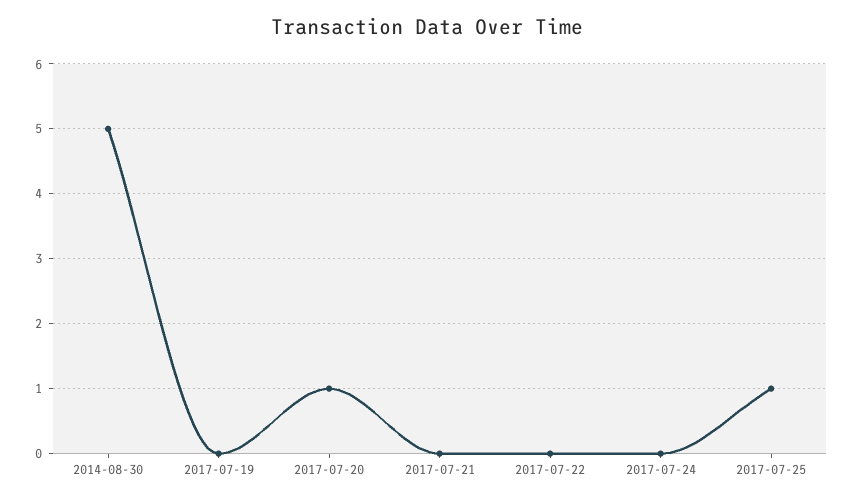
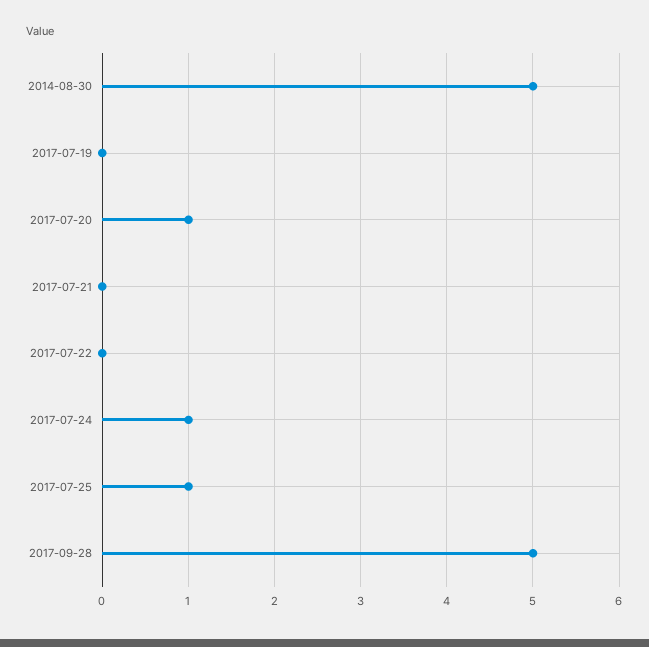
2017-07-24: 0 -> 1
2017-09-28: none -> 5

